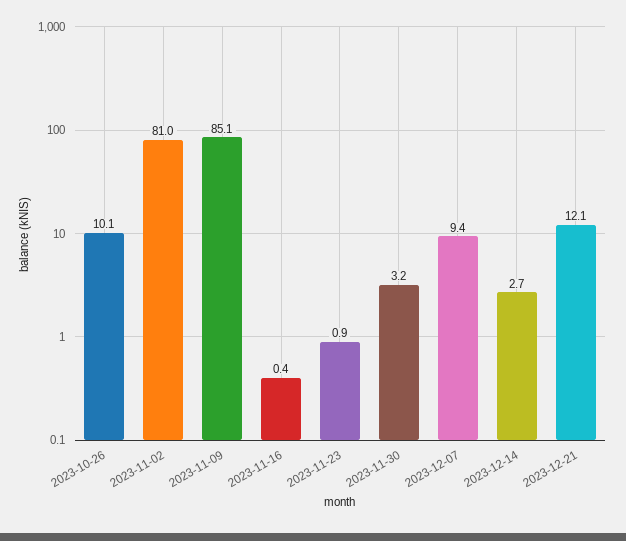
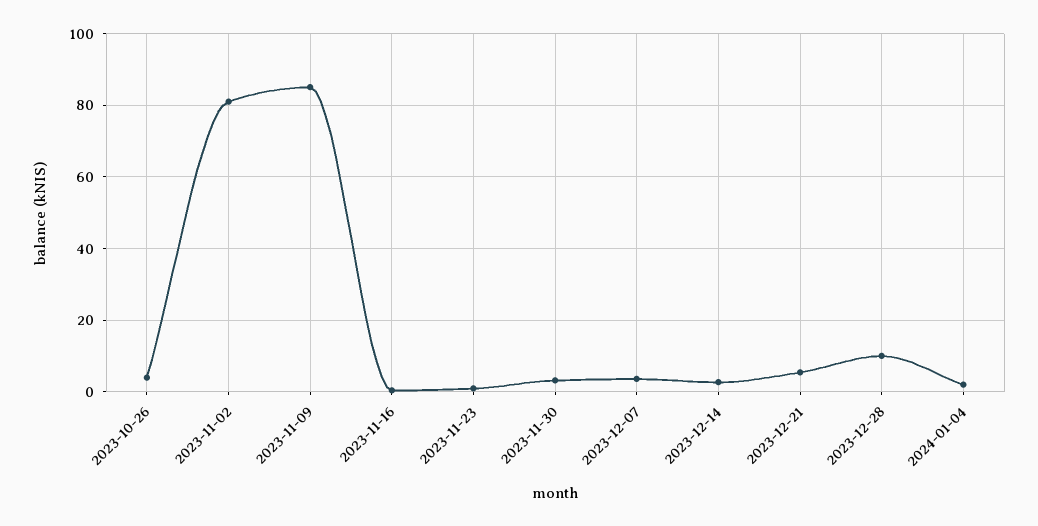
2023-10-26: 10.1 -> 4
2023-12-07: 9.4 -> 4
2023-12-21: 12.1 -> 6
2023-12-28: none -> 10
2024-01-04: none -> 2

